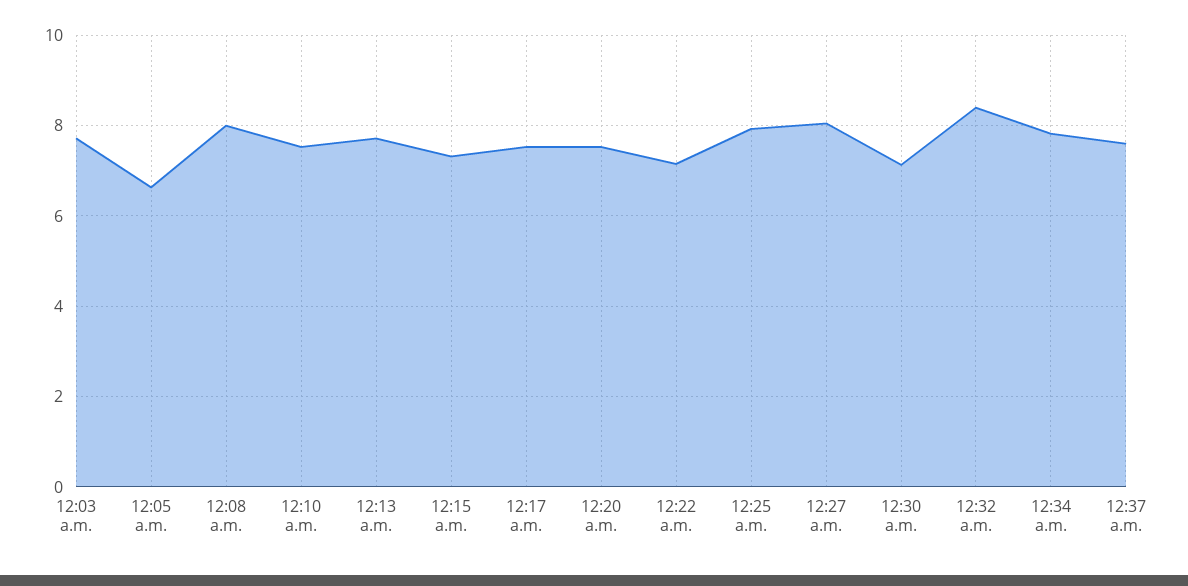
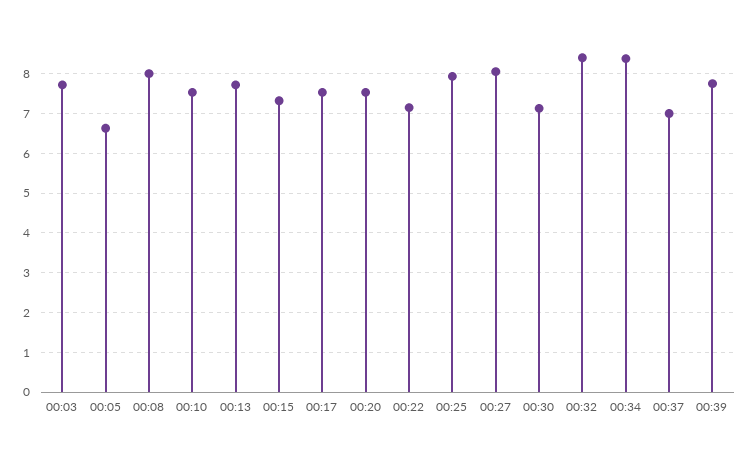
12:34 a.m.: 7.8 -> 8.4
12:37 a.m.: 7.6 -> 7
00:39: none -> 7.8

